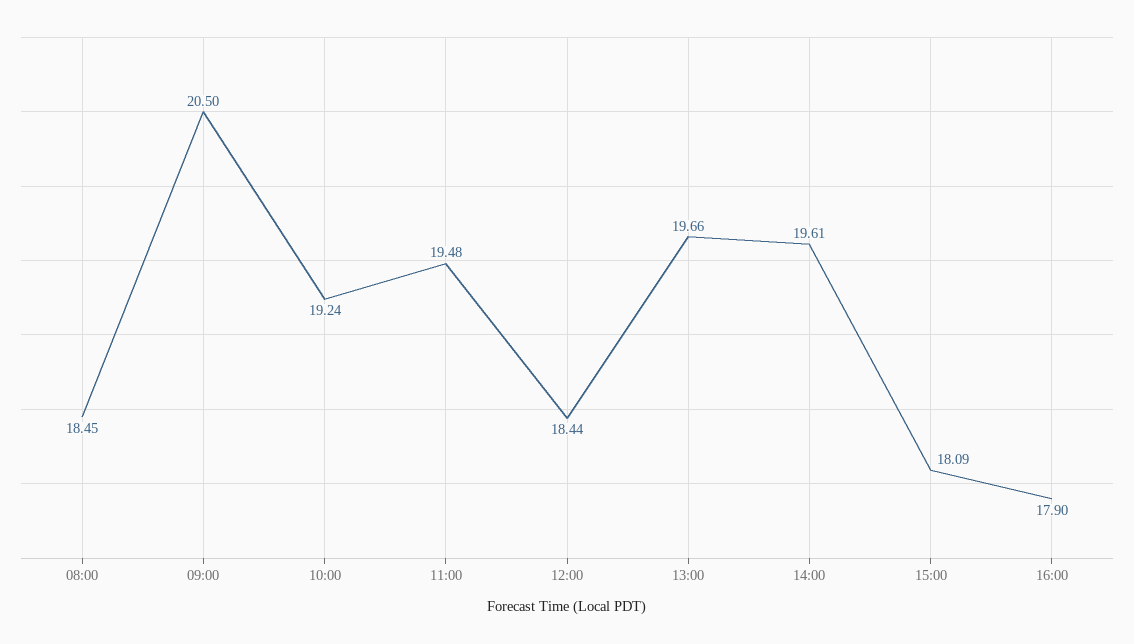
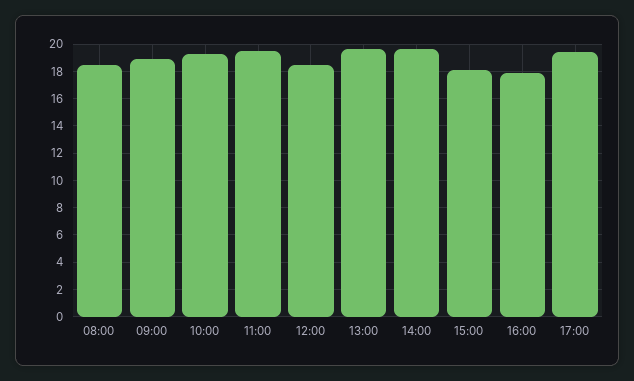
09:00: 20.5 -> 19
17:00: none -> 19.5

